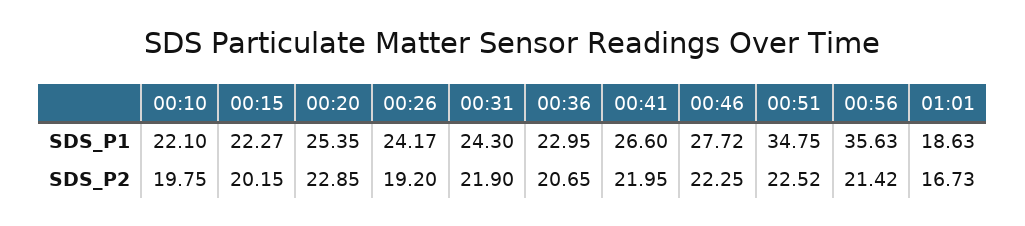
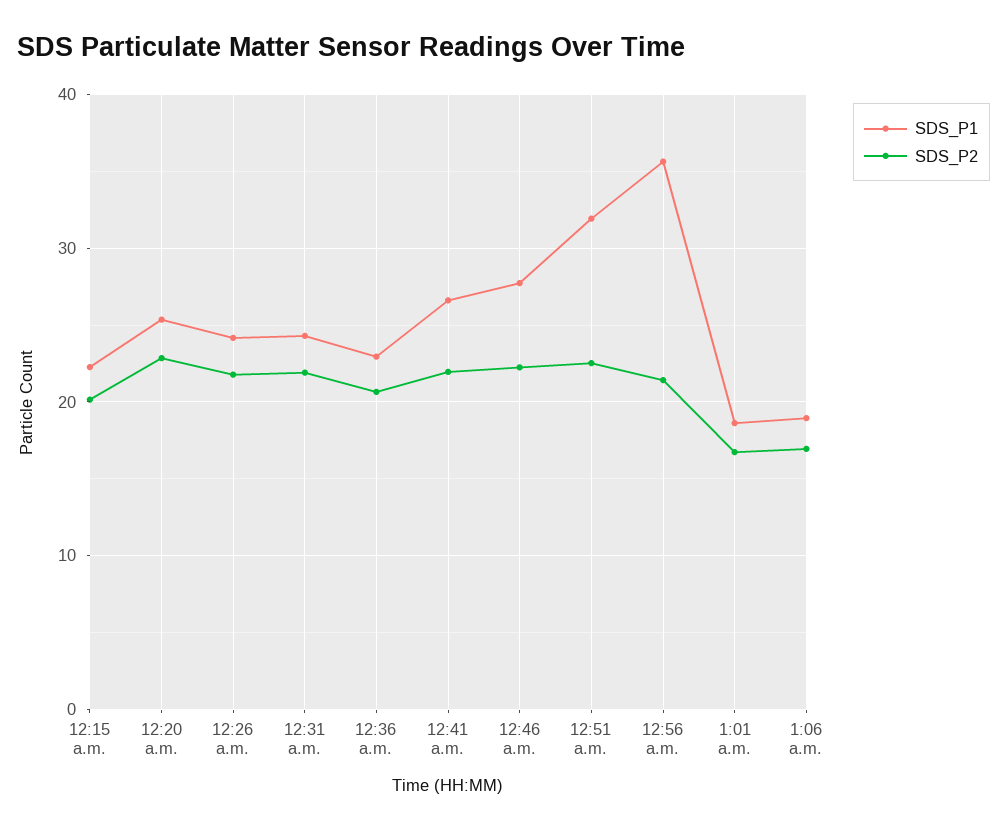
SDS_P1, 00:10: 22.1 -> none
SDS_P1, 00:51: 34.75 -> 32
SDS_P2, 00:10: 19.75 -> none
SDS_P2, 00:26: 19.2 -> 22
SDS_P1, 1:06 a.m.: none -> 19
SDS_P2, 1:06 a.m.: none -> 17

